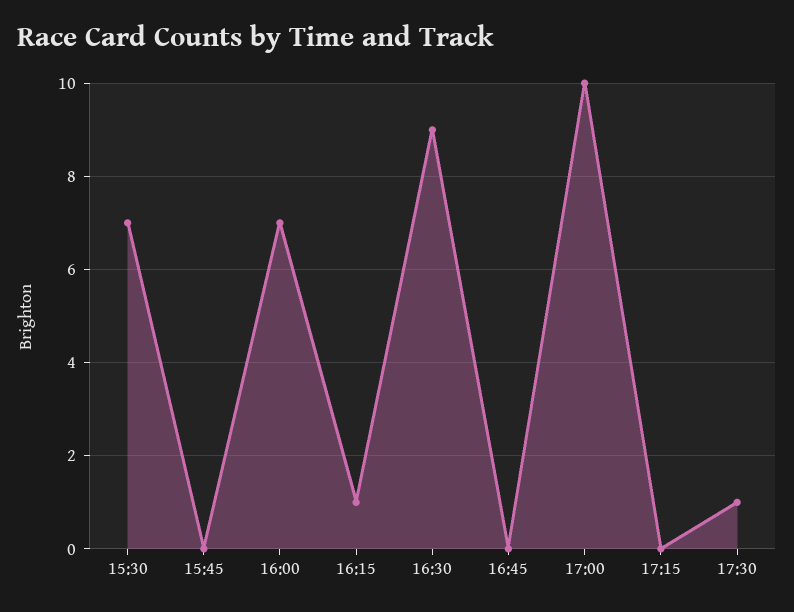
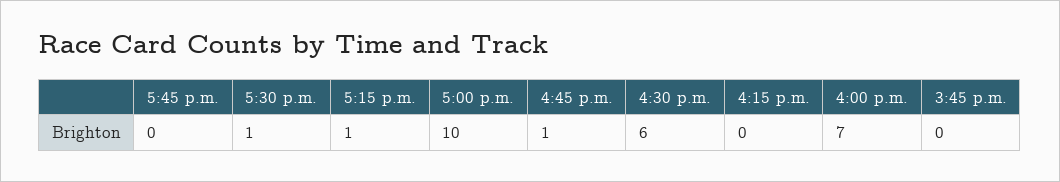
15:30: 7 -> none
16:15: 1 -> 0
16:30: 9 -> 6
16:45: 0 -> 1
17:15: 0 -> 1
5:45 p.m.: none -> 0

